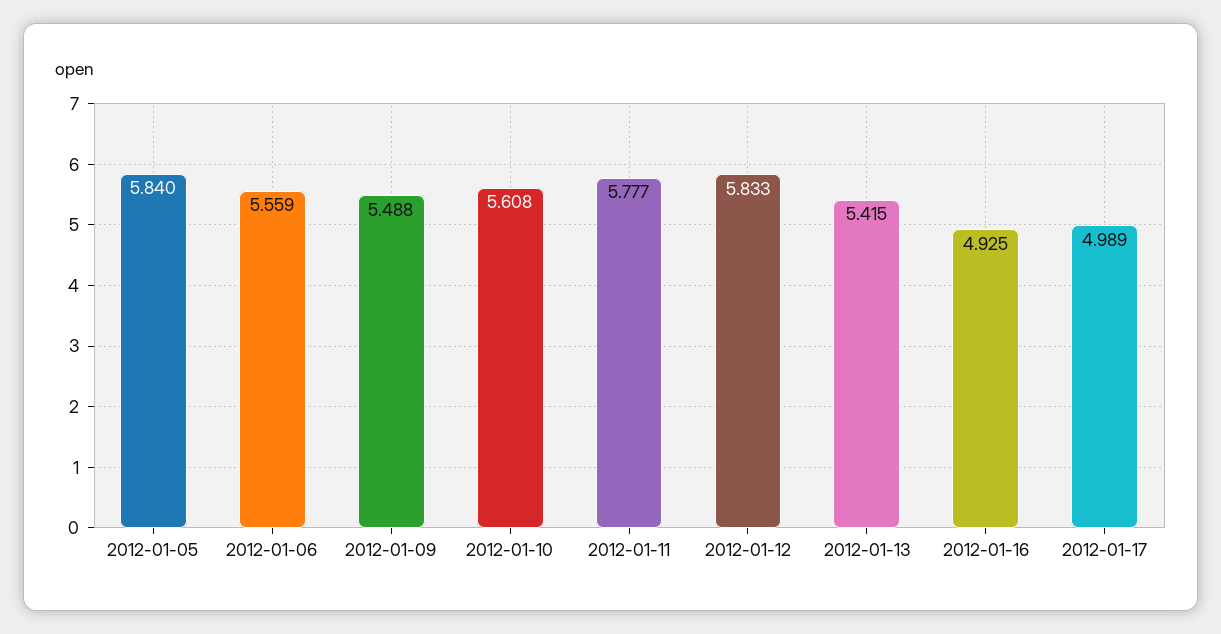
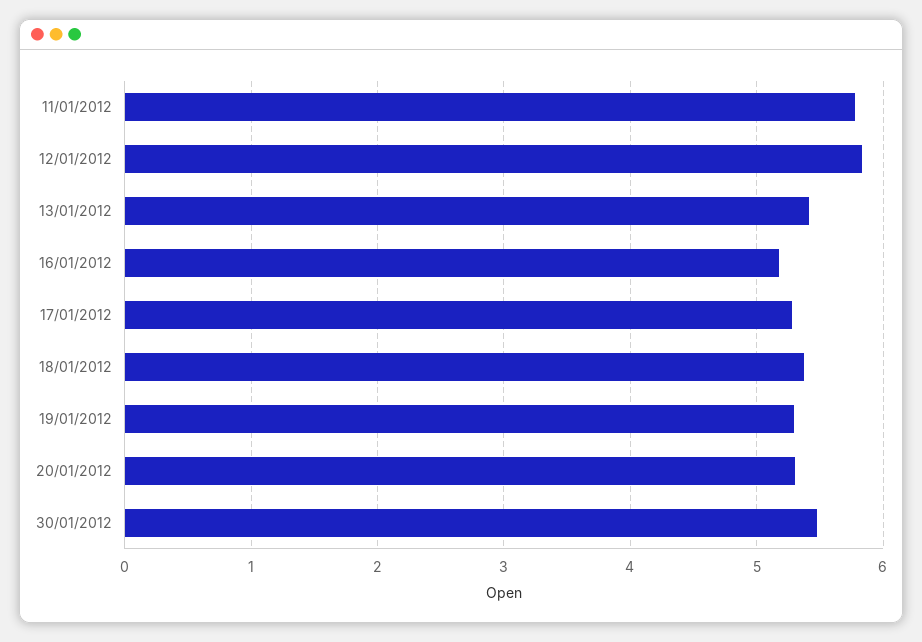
2012-01-05: 5.84 -> none
2012-01-06: 5.559 -> none
2012-01-09: 5.488 -> none
2012-01-10: 5.608 -> none
2012-01-16: 4.925 -> 5.2
2012-01-17: 4.989 -> 5.3
18/01/2012: none -> 5.4
19/01/2012: none -> 5.3
20/01/2012: none -> 5.3
30/01/2012: none -> 5.5

